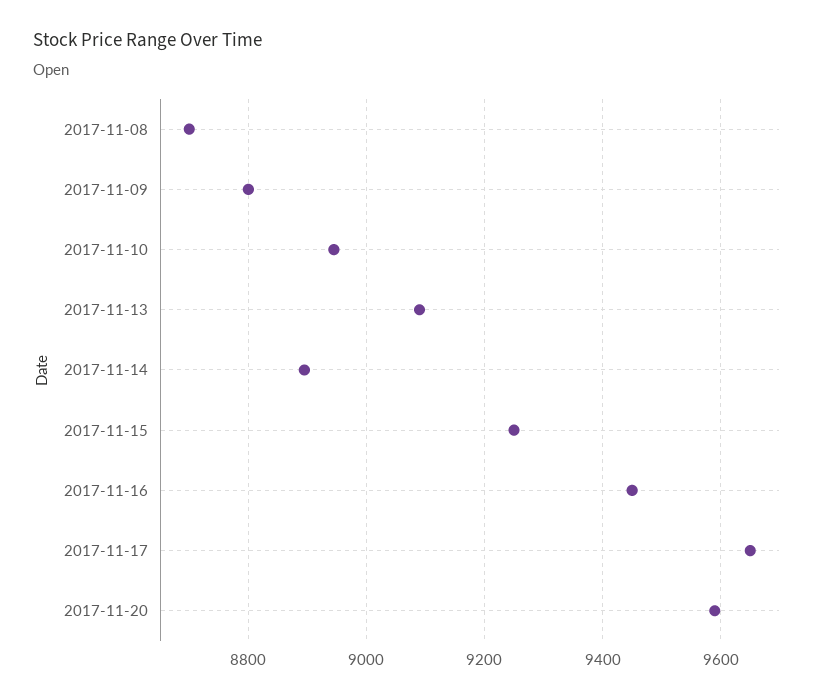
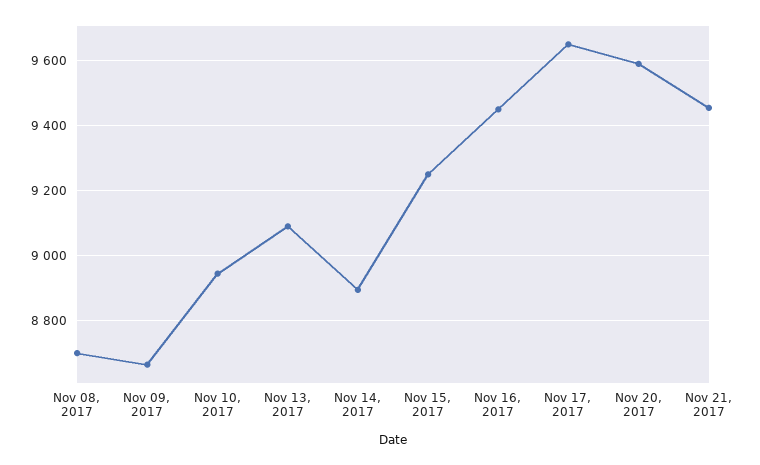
2017-11-09: 8800 -> 8660
Nov 21, 2017: none -> 9460

